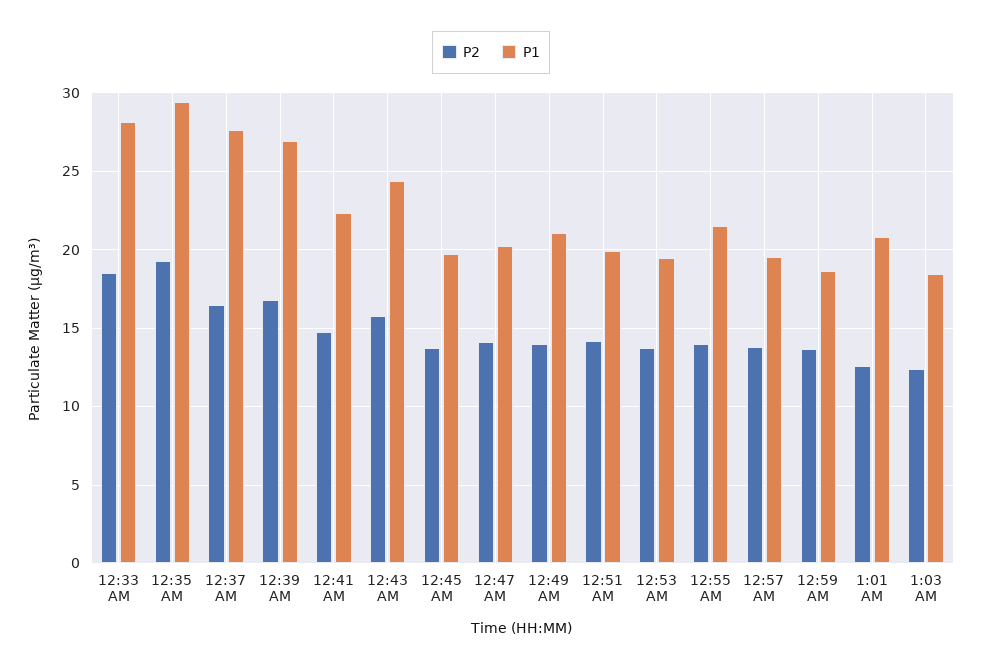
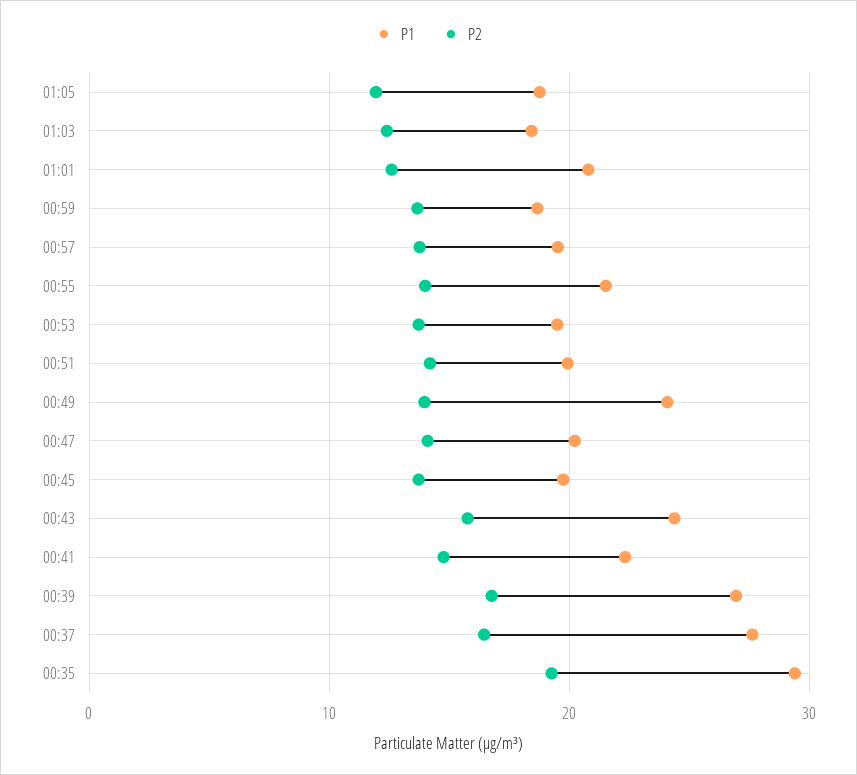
P2, 12:33 AM: 18.5 -> none
P1, 12:33 AM: 28 -> none
P1, 12:49 AM: 21 -> 24
P1, 01:05: none -> 19
P2, 01:05: none -> 12

